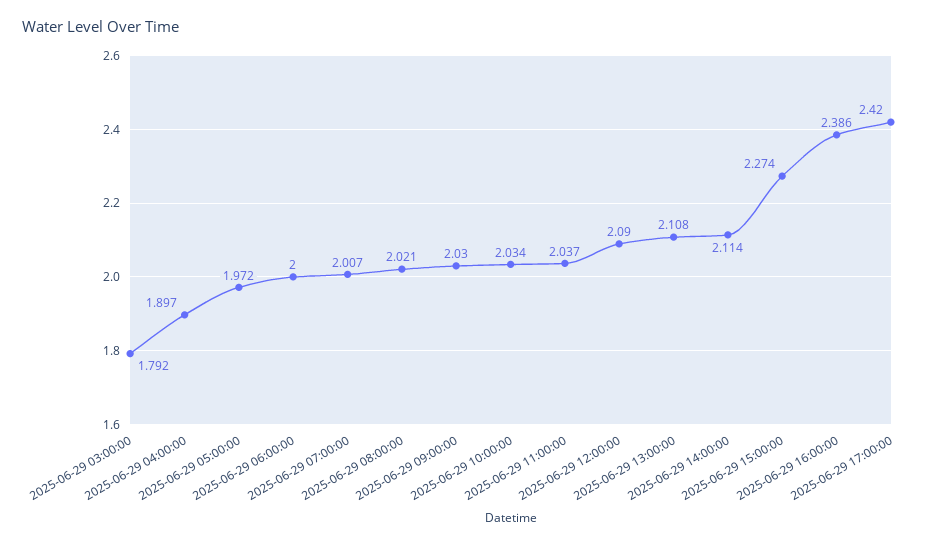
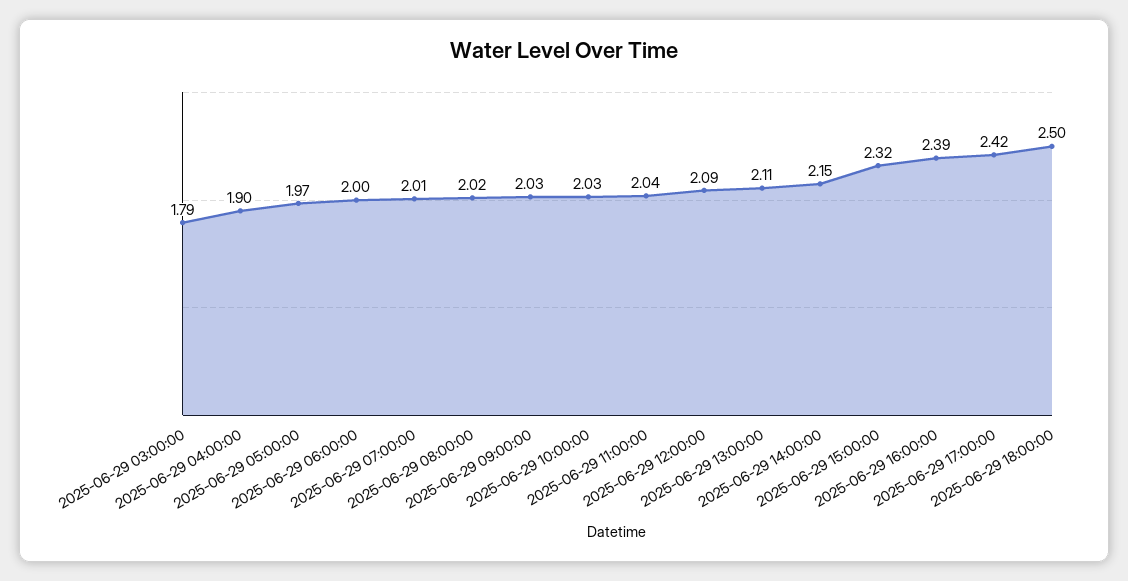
2025-06-29 14:00:00: 2.114 -> 2.15
2025-06-29 15:00:00: 2.274 -> 2.32
2025-06-29 18:00:00: none -> 2.5

